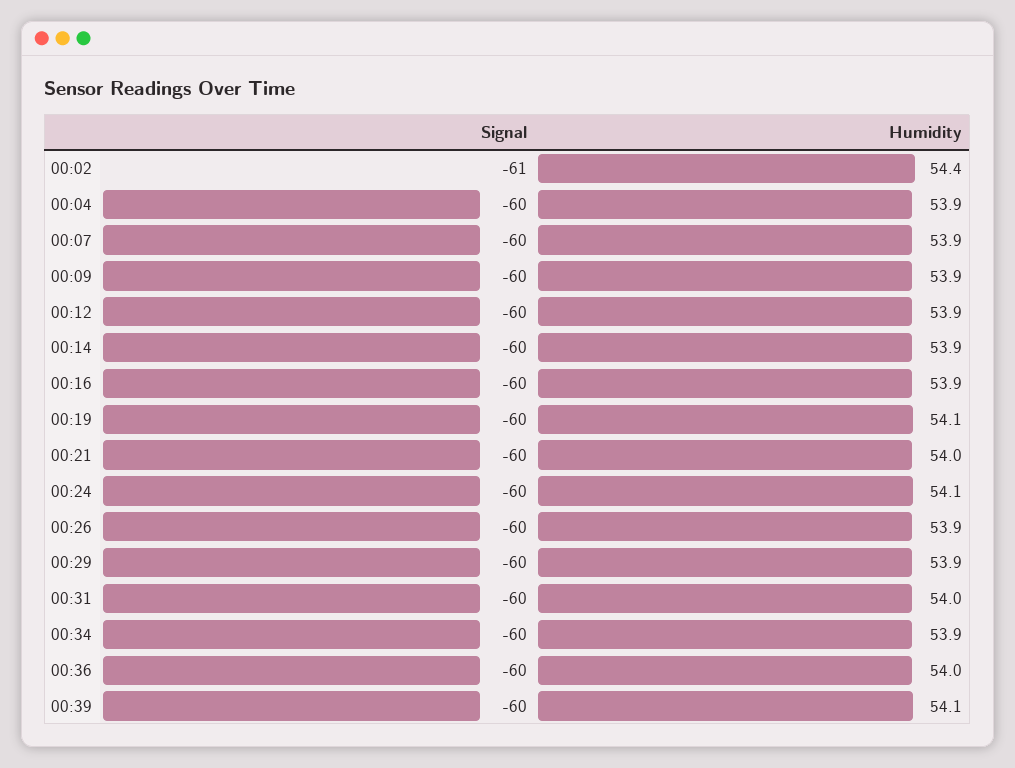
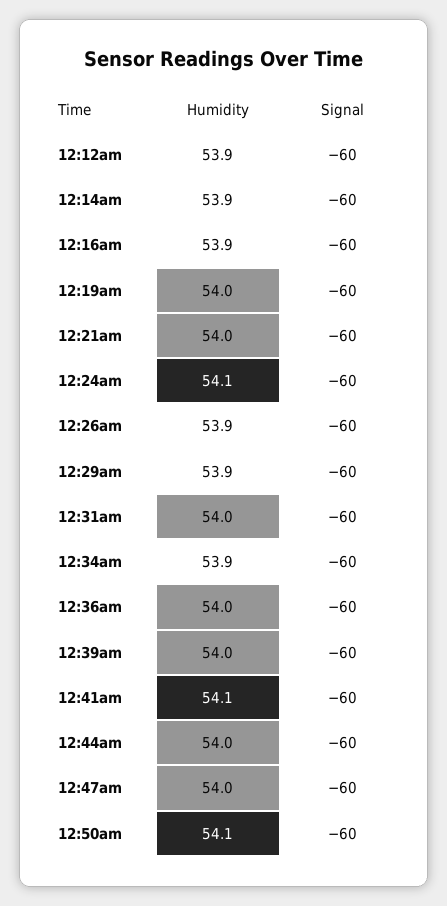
Signal, 00:02: -61 -> none
Humidity, 00:02: 54.4 -> none
Signal, 00:04: -60 -> none
Humidity, 00:04: 53.9 -> none
Signal, 00:07: -60 -> none
Humidity, 00:07: 53.9 -> none
Signal, 00:09: -60 -> none
Humidity, 00:09: 53.9 -> none
Humidity, 00:19: 54.1 -> 54
Humidity, 00:39: 54.1 -> 54
Humidity, 12:41am: none -> 54.1
Signal, 12:41am: none -> -60
Humidity, 12:44am: none -> 54
Signal, 12:44am: none -> -60
Humidity, 12:47am: none -> 54
Signal, 12:47am: none -> -60
Humidity, 12:50am: none -> 54.1
Signal, 12:50am: none -> -60

